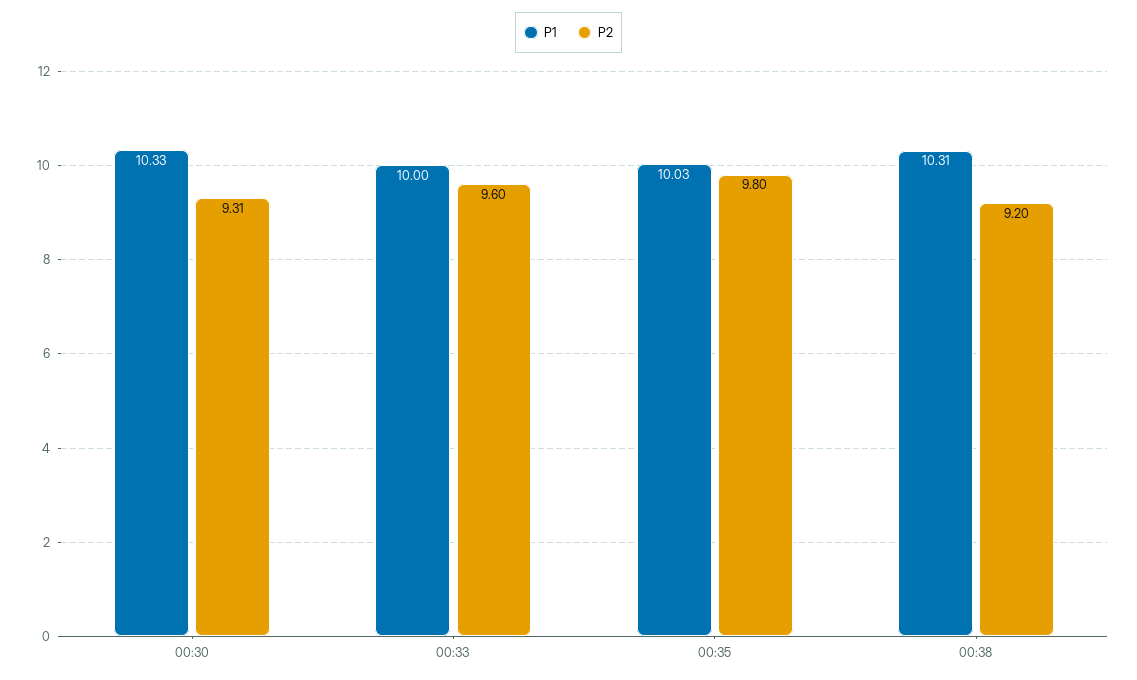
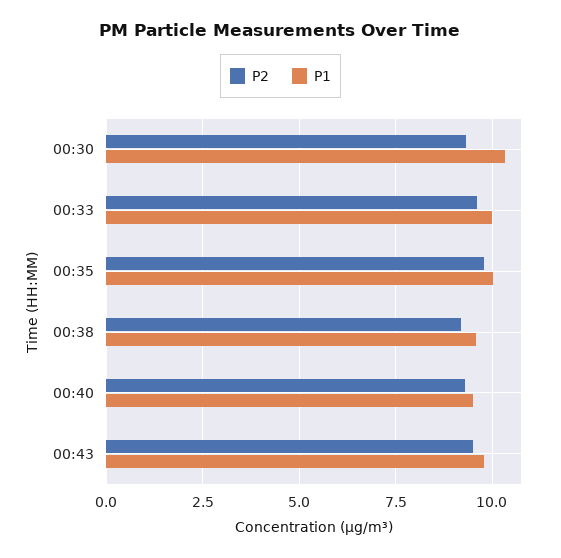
P1, 00:38: 10.31 -> 9.5
P2, 00:40: none -> 9.25
P1, 00:40: none -> 9.5
P2, 00:43: none -> 9.5
P1, 00:43: none -> 9.75

